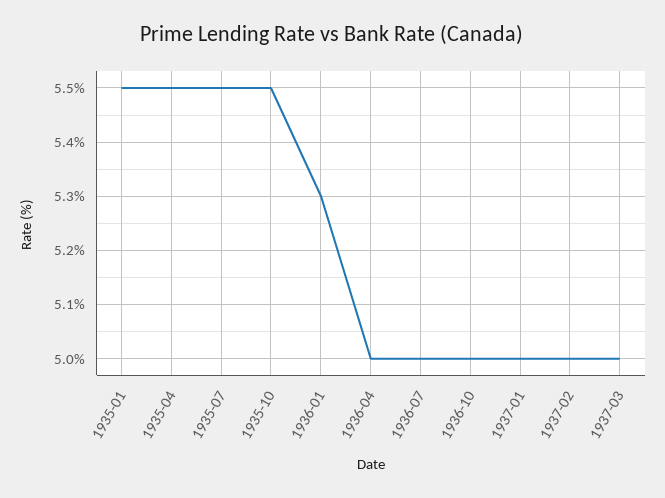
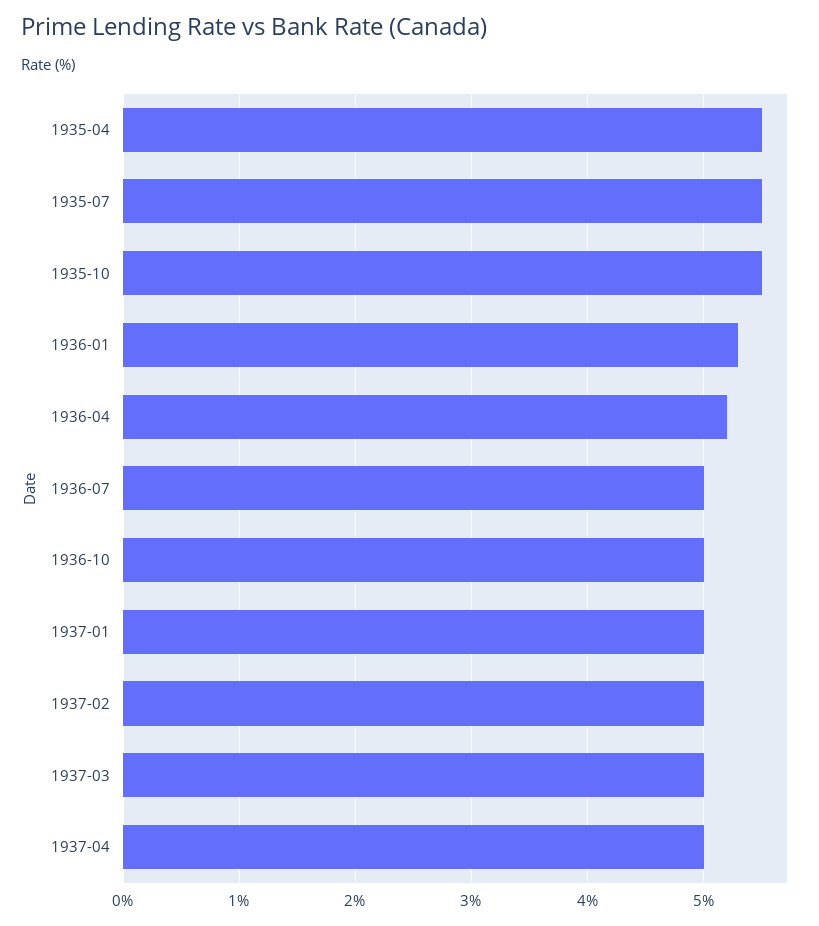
1935-01: 5.5 -> none
1936-04: 5 -> 5.2
1937-04: none -> 5

